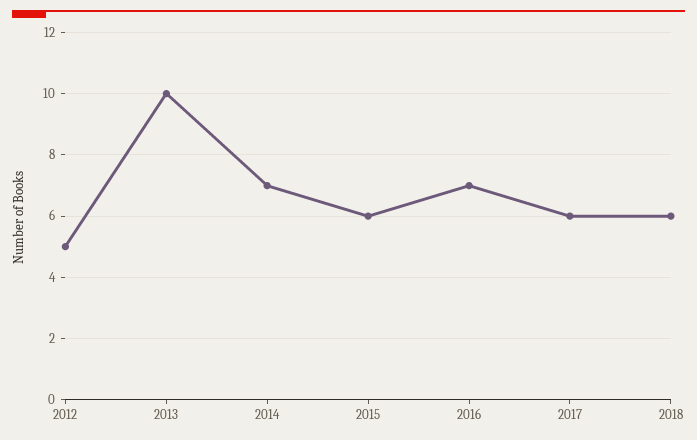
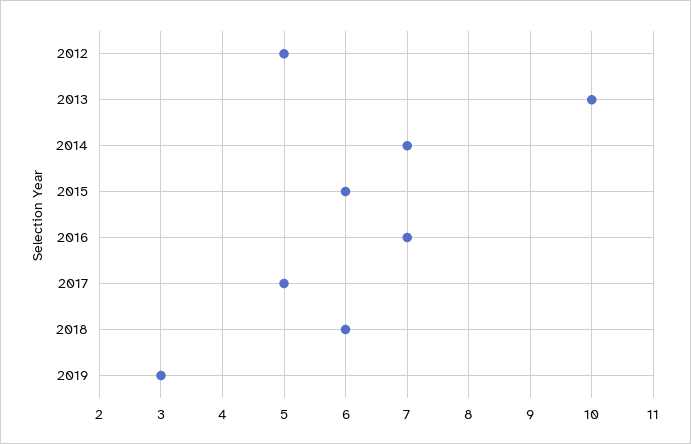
2017: 6 -> 5
2019: none -> 3

